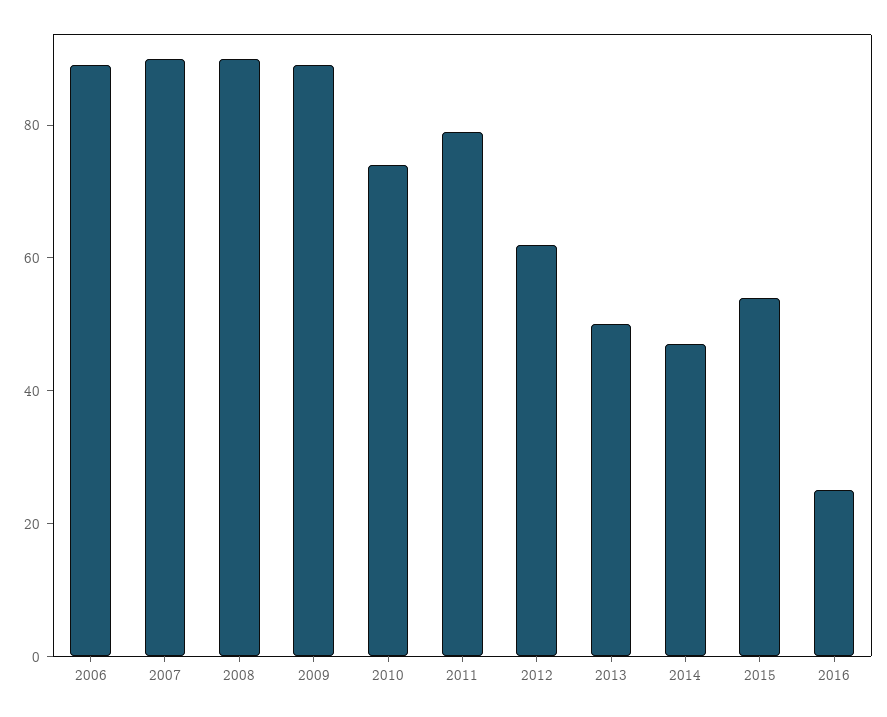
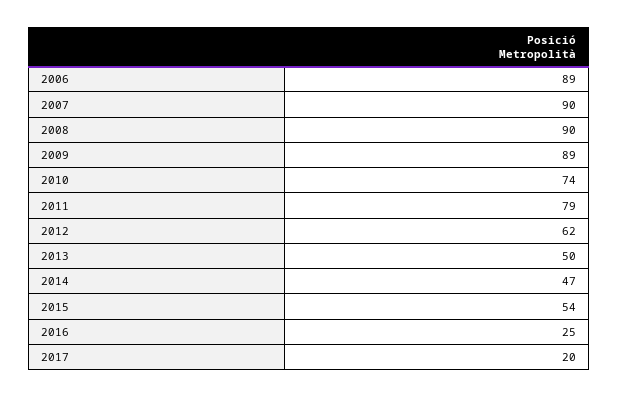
2017: none -> 20

